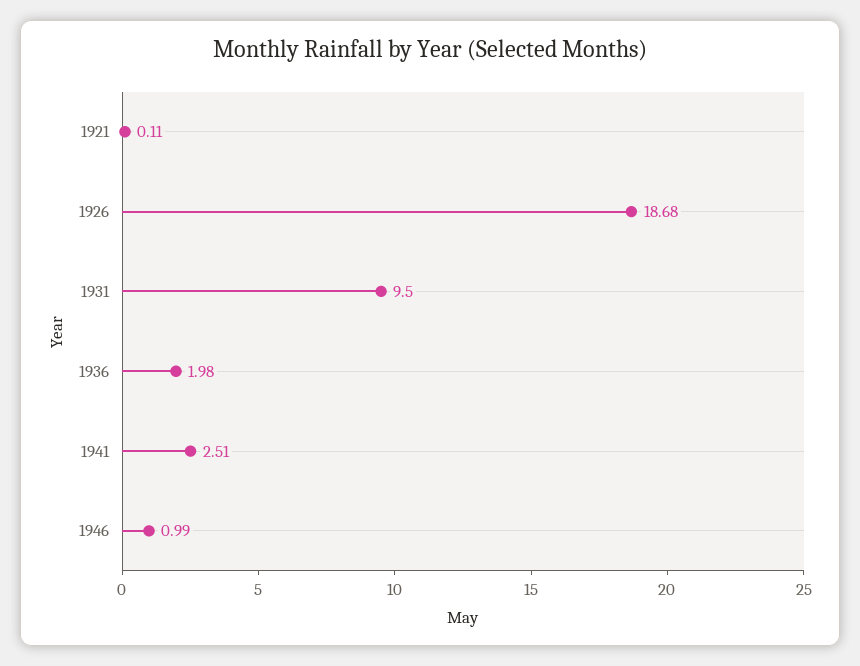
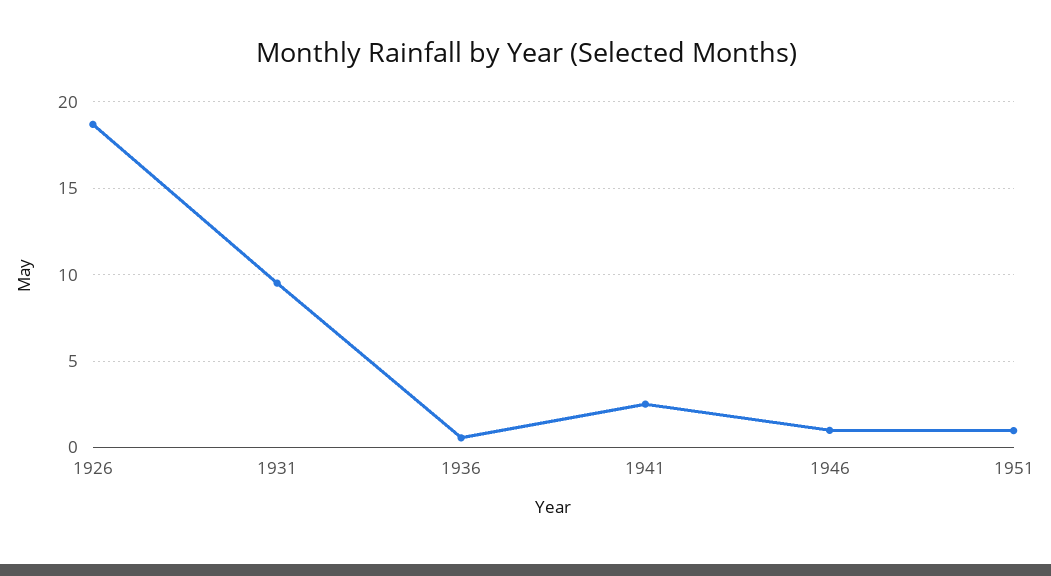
1921: 0.11 -> none
1936: 1.98 -> 0.5
1951: none -> 1

